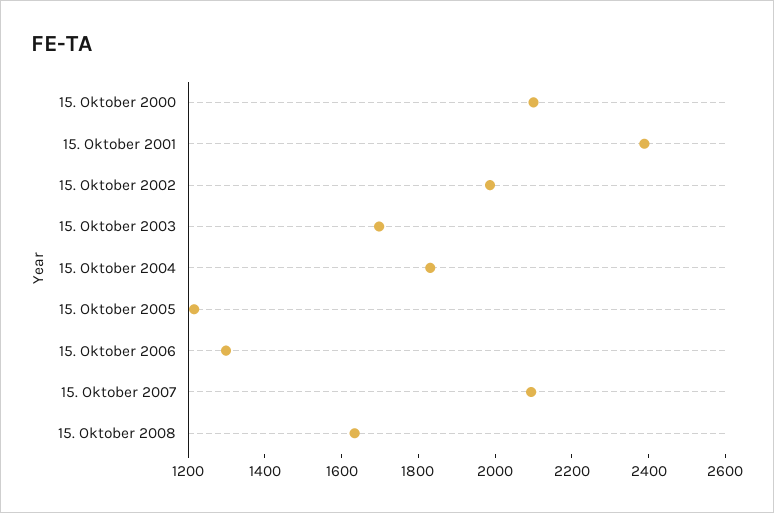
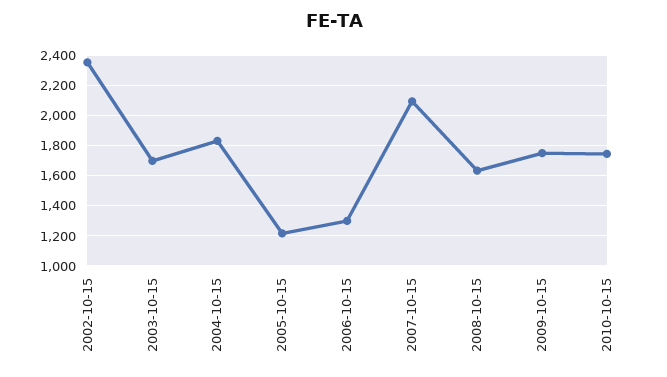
15. Oktober 2000: 2100 -> none
15. Oktober 2001: 2400 -> none
15. Oktober 2002: 2000 -> 2350
2009-10-15: none -> 1750
2010-10-15: none -> 1750

